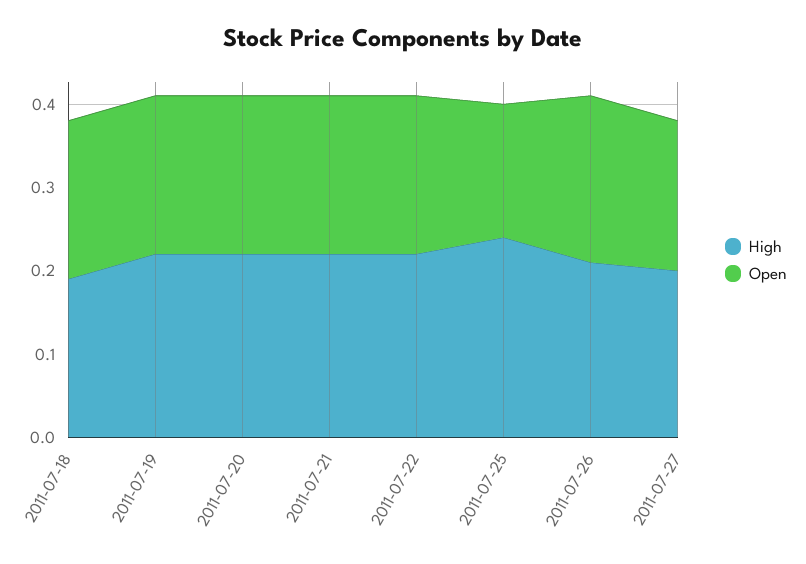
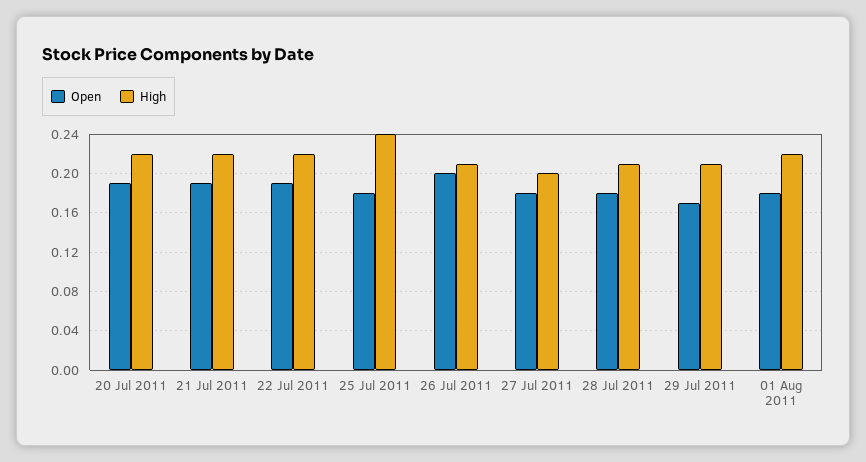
High, 2011-07-18: 0.19 -> none
Open, 2011-07-18: 0.19 -> none
High, 2011-07-19: 0.22 -> none
Open, 2011-07-19: 0.19 -> none
Open, 2011-07-25: 0.16 -> 0.18
Open, 28 Jul 2011: none -> 0.18
High, 28 Jul 2011: none -> 0.21
Open, 29 Jul 2011: none -> 0.17
High, 29 Jul 2011: none -> 0.21
Open, 01 Aug 2011: none -> 0.18
High, 01 Aug 2011: none -> 0.22

